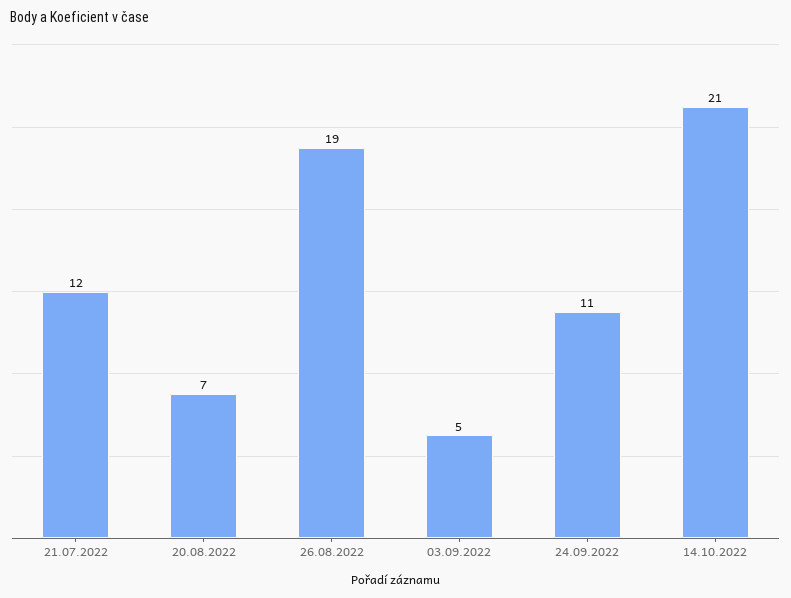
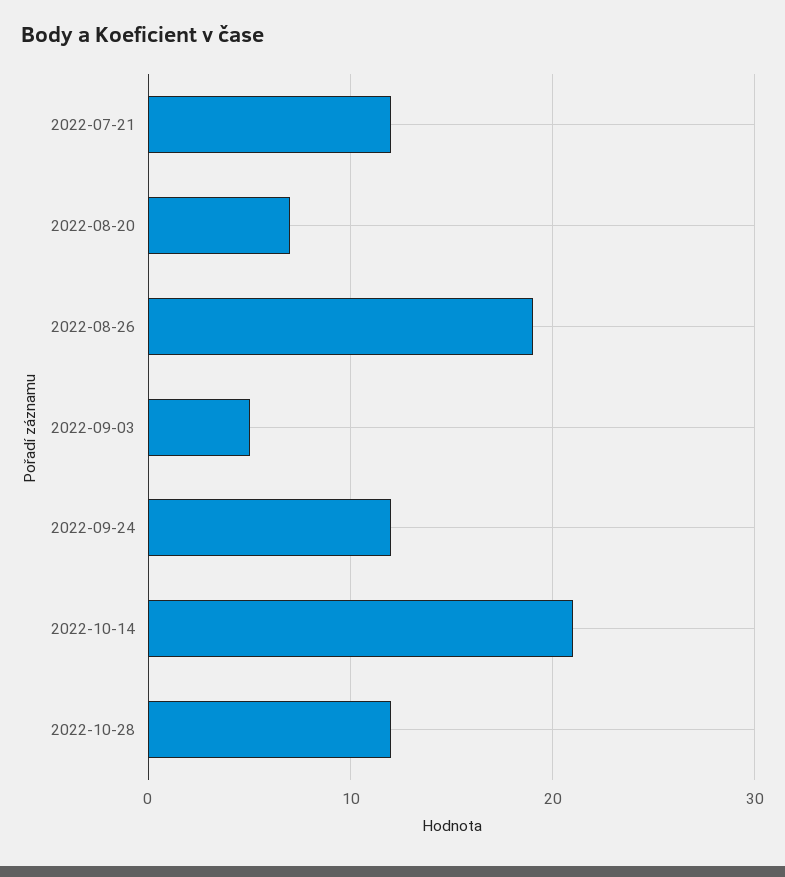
24.09.2022: 11 -> 12
2022-10-28: none -> 12

